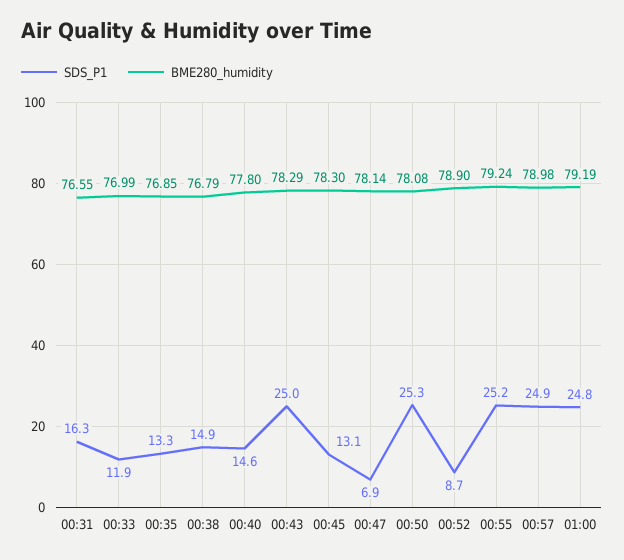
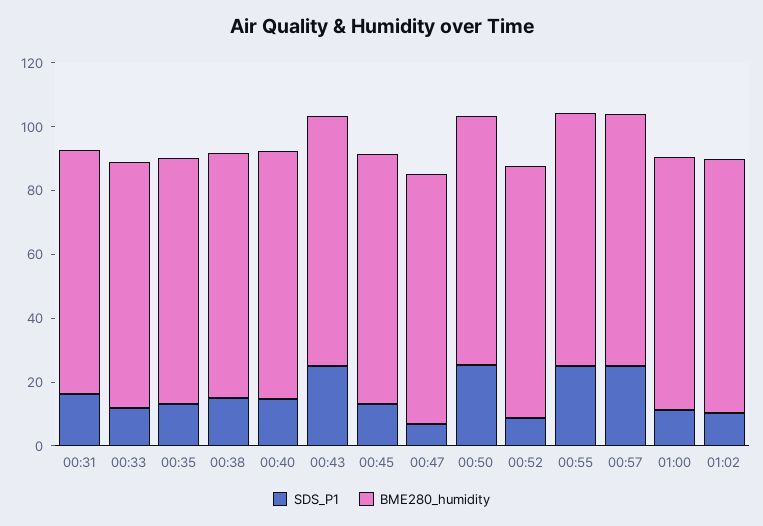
SDS_P1, 01:00: 24.8 -> 10
SDS_P1, 01:02: none -> 10
BME280_humidity, 01:02: none -> 80

